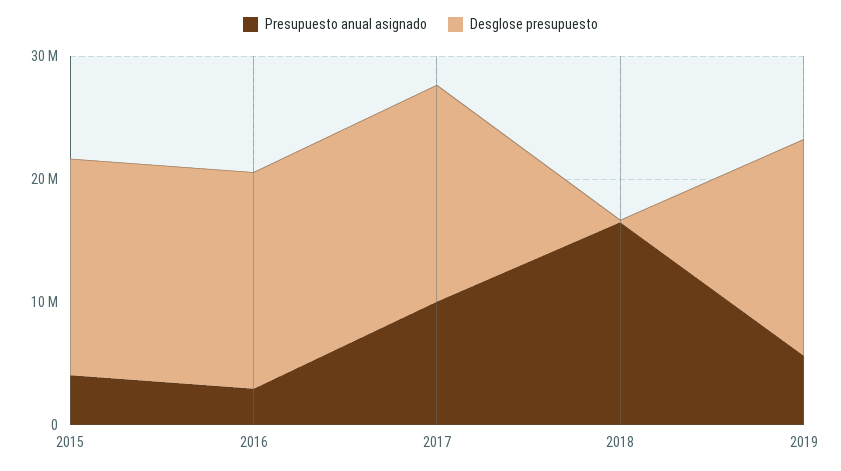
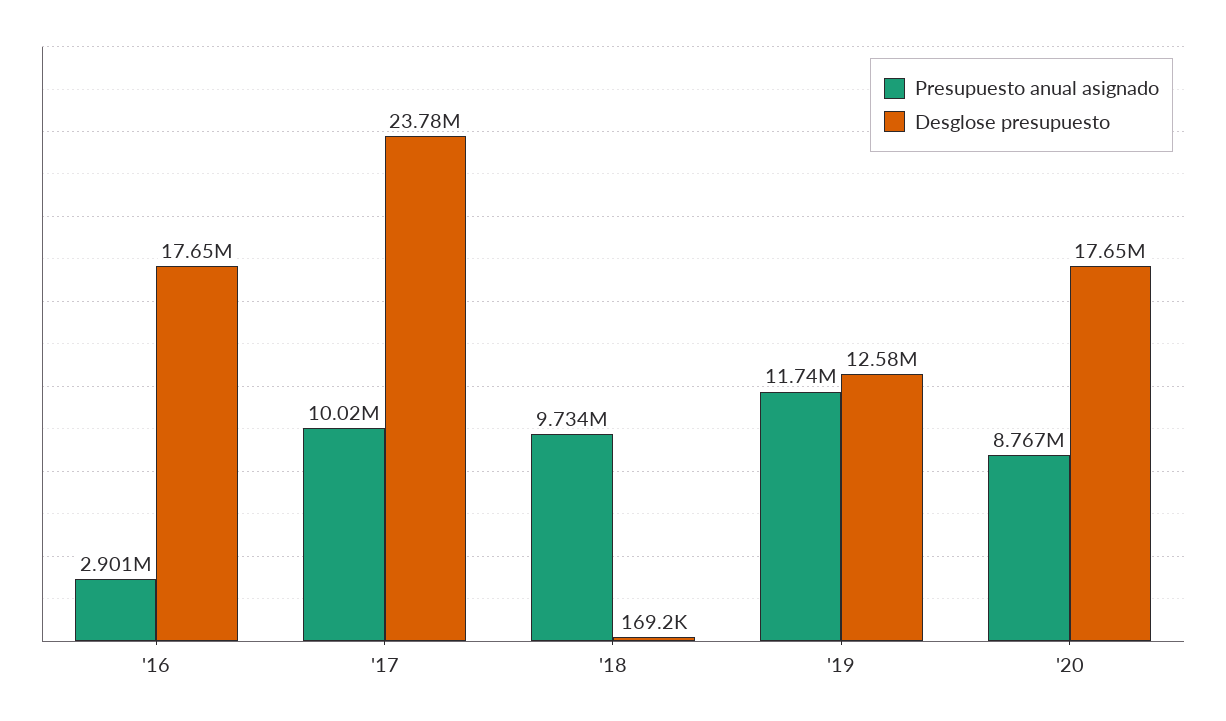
Presupuesto anual asignado, 2015: 4000000 -> none
Desglose presupuesto, 2015: 18000000 -> none
Desglose presupuesto, 2017: 18000000 -> 23780000
Presupuesto anual asignado, 2018: 16000000 -> 9734000
Presupuesto anual asignado, 2019: 6000000 -> 11740000
Desglose presupuesto, 2019: 18000000 -> 12580000
Presupuesto anual asignado, '20: none -> 8767000
Desglose presupuesto, '20: none -> 17650000

